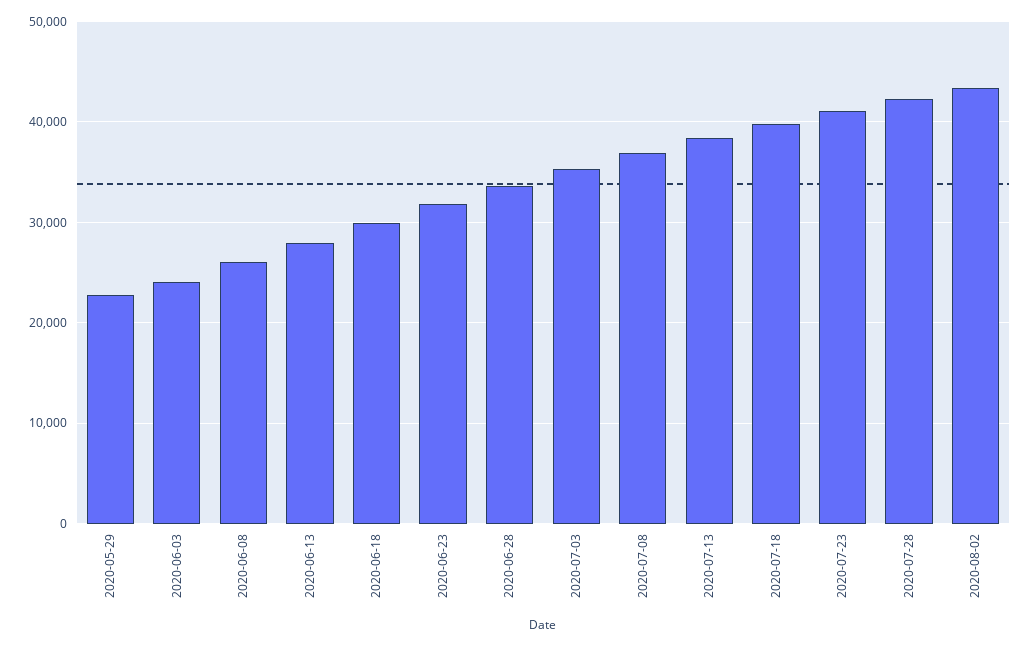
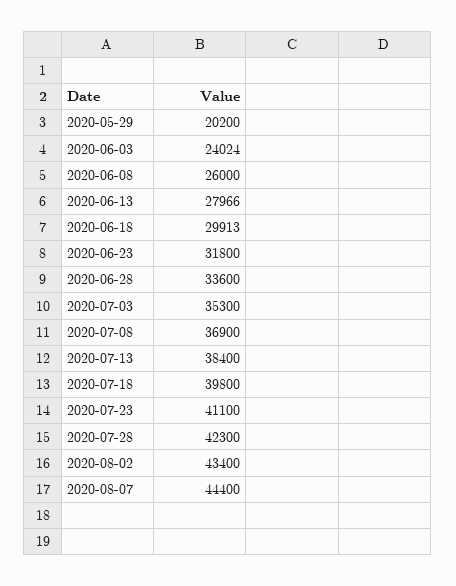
2020-05-29: 23000 -> 20200
2020-08-07: none -> 44400

